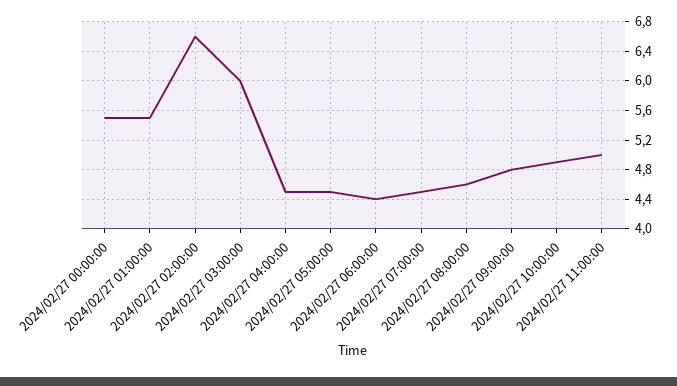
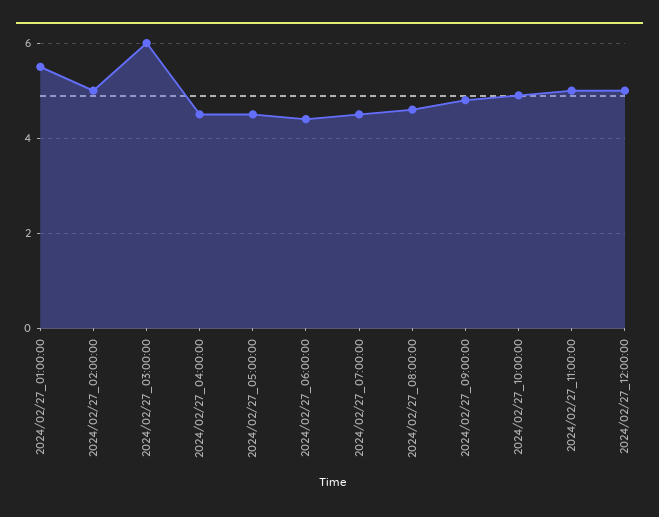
2024/02/27 00:00:00: 5.5 -> none
2024/02/27 02:00:00: 6.6 -> 5
2024/02/27_12:00:00: none -> 5

